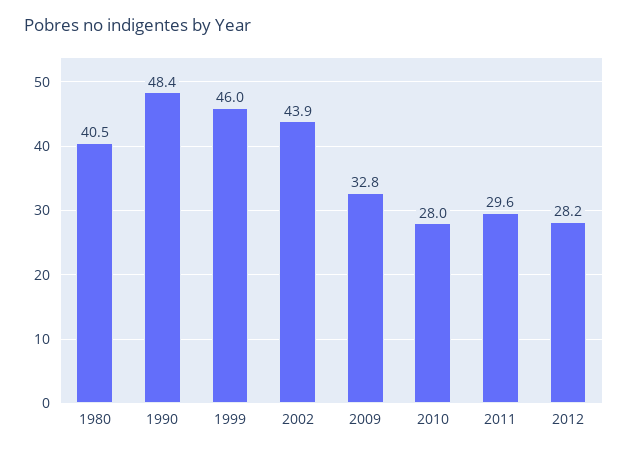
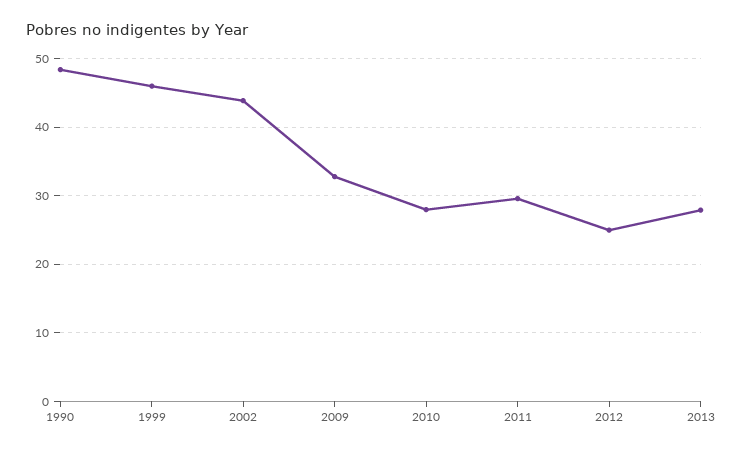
1980: 40.5 -> none
2012: 28.2 -> 25
2013: none -> 28

